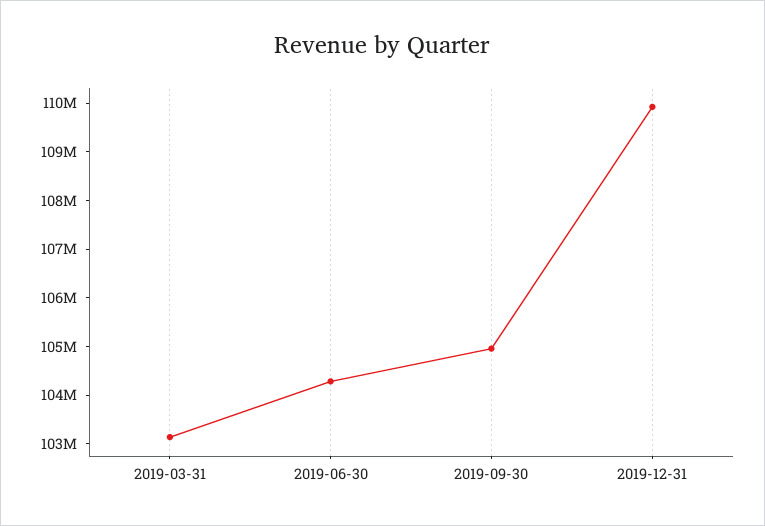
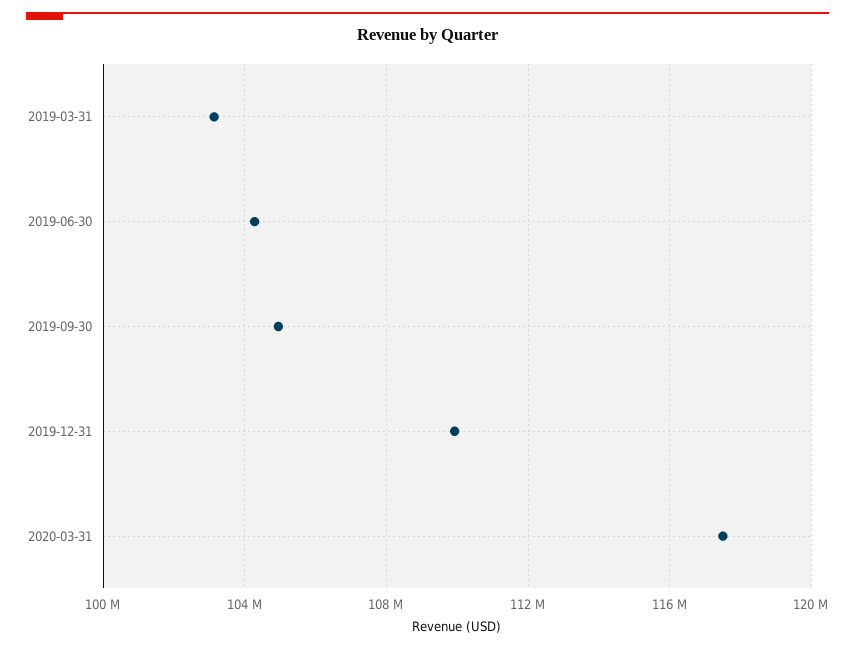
2020-03-31: none -> 117500000

